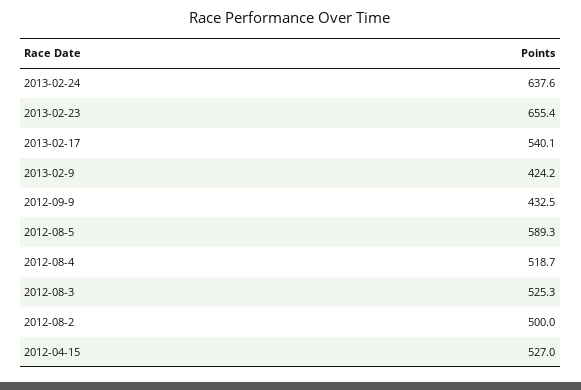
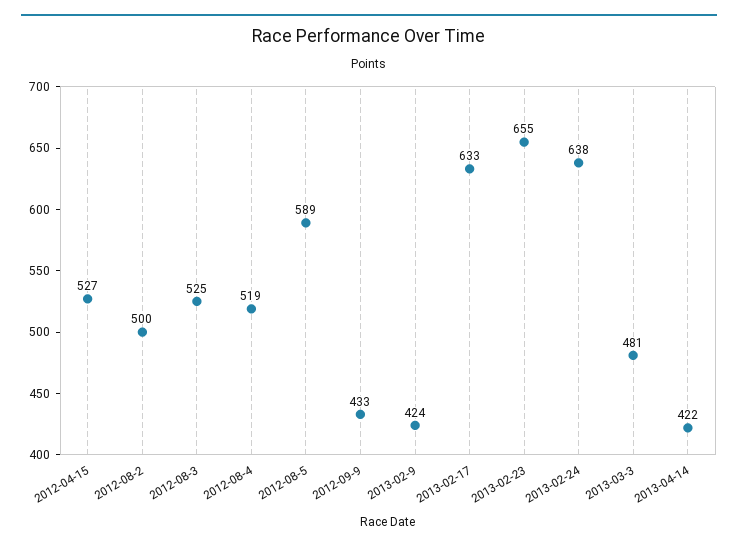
2013-02-17: 540.1 -> 633
2013-03-3: none -> 481
2013-04-14: none -> 422

